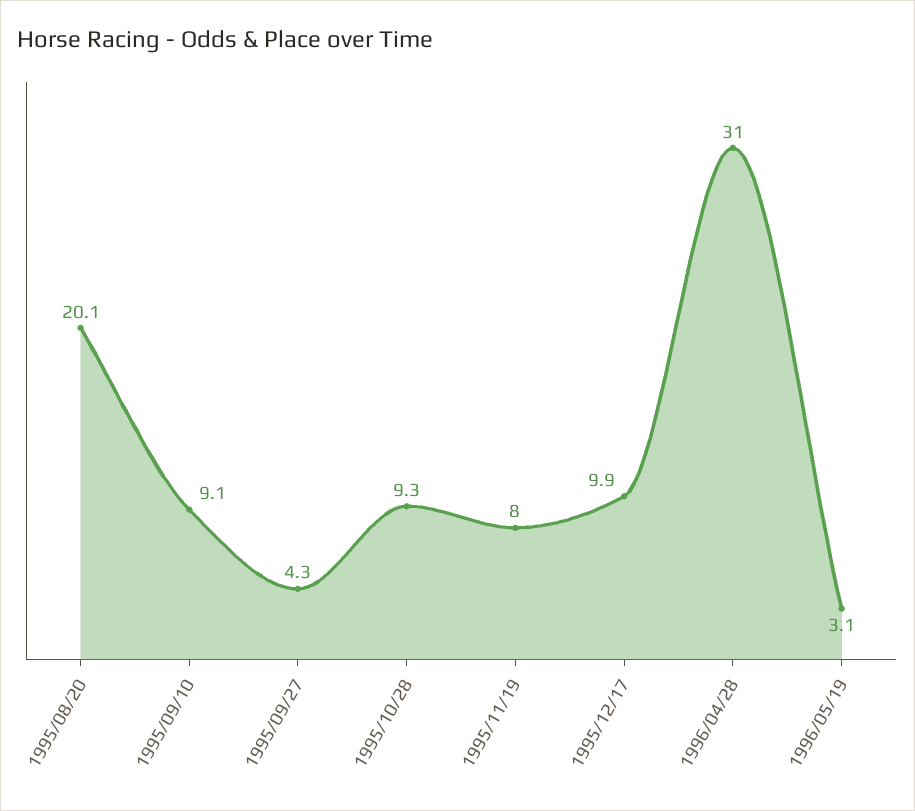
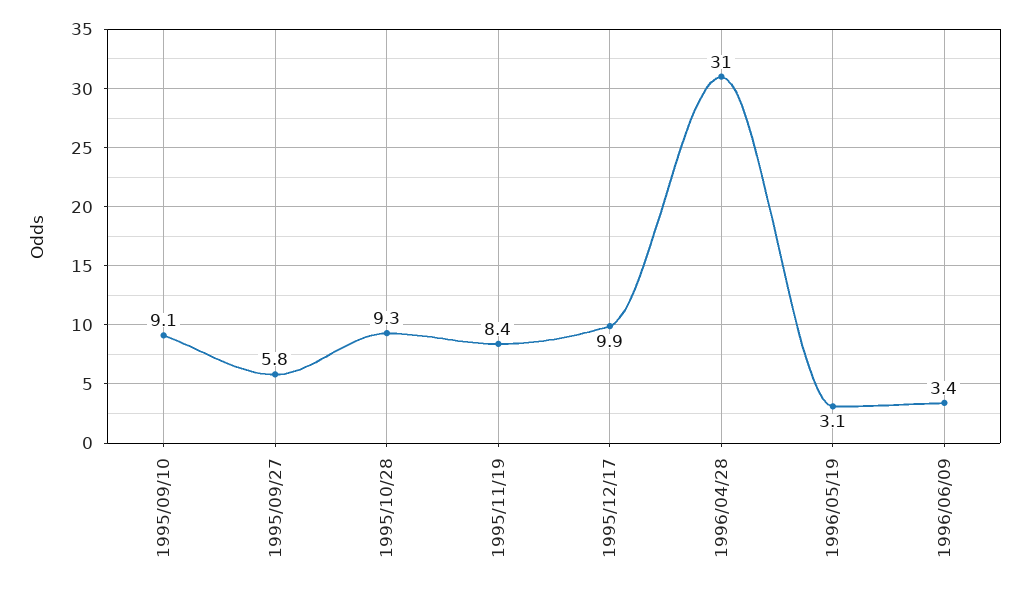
1995/08/20: 20.1 -> none
1995/09/27: 4.3 -> 5.8
1995/11/19: 8 -> 8.4
1996/06/09: none -> 3.4

